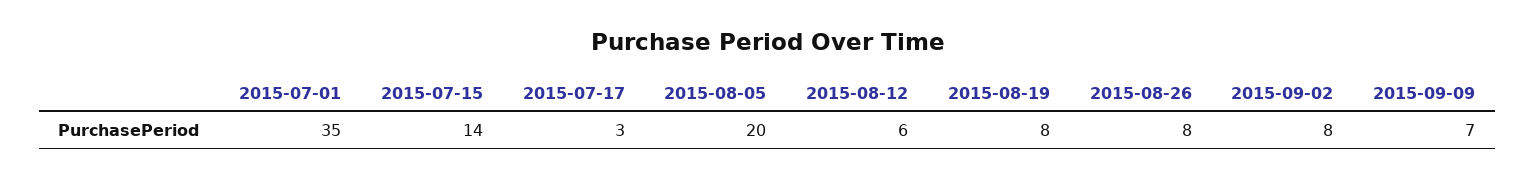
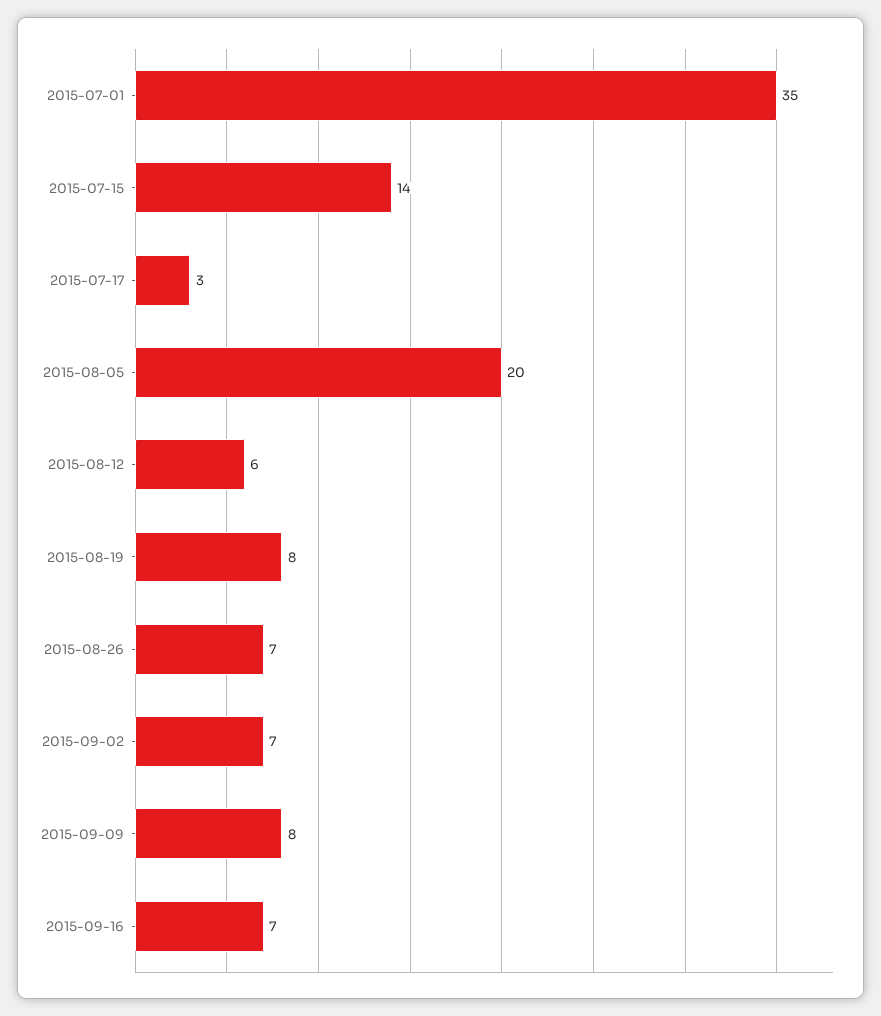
2015-08-26: 8 -> 7
2015-09-02: 8 -> 7
2015-09-09: 7 -> 8
2015-09-16: none -> 7

